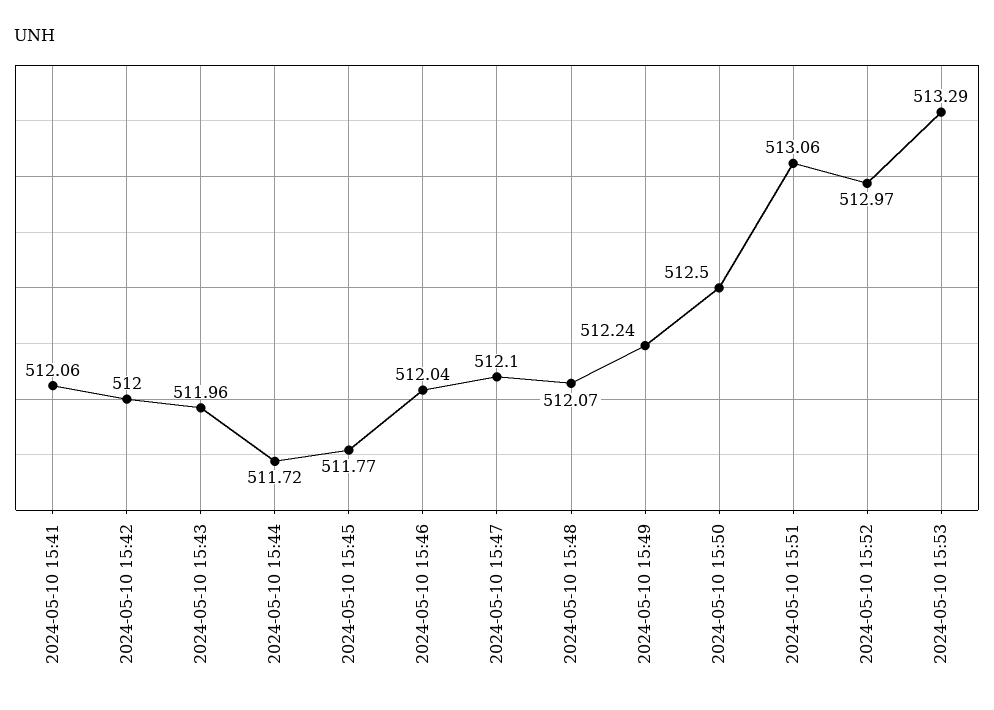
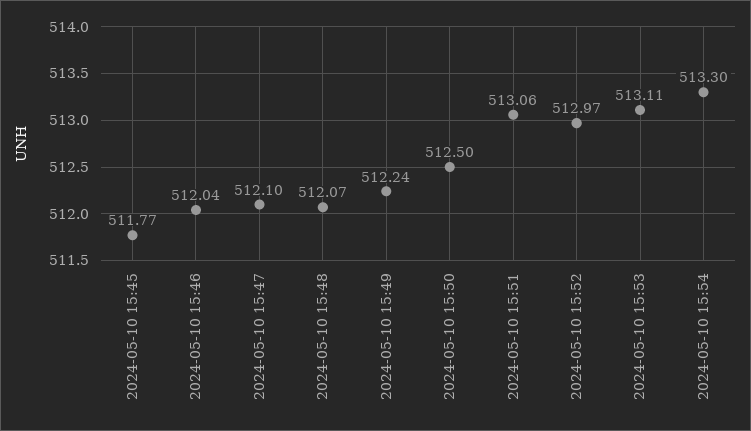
2024-05-10 15:41: 512.06 -> none
2024-05-10 15:42: 512 -> none
2024-05-10 15:43: 511.96 -> none
2024-05-10 15:44: 511.72 -> none
2024-05-10 15:53: 513.29 -> 513.11
2024-05-10 15:54: none -> 513.3

